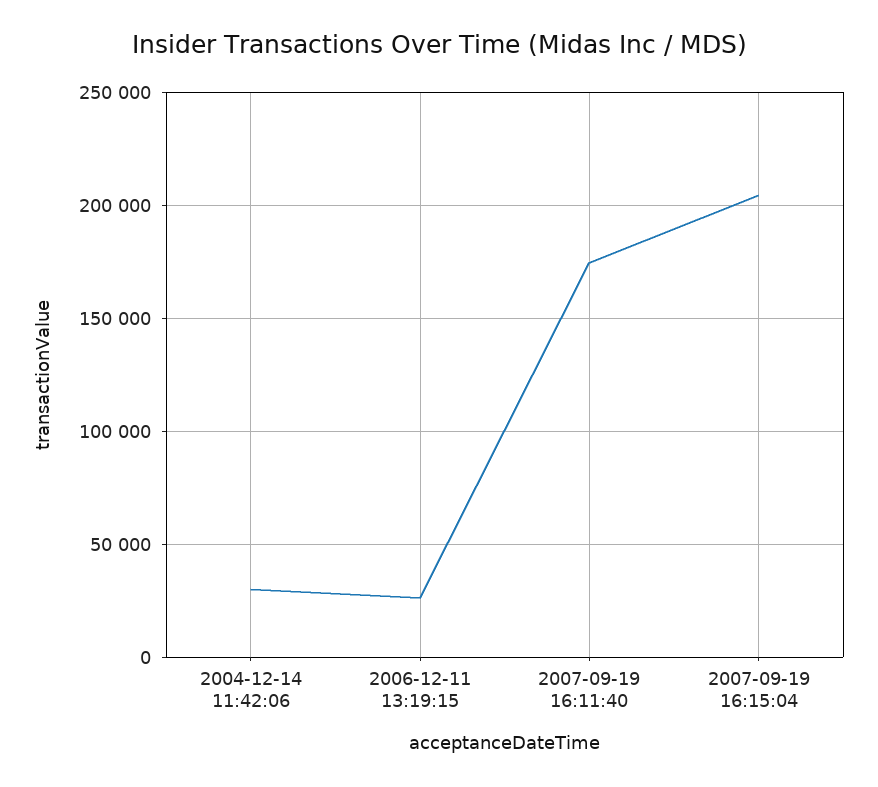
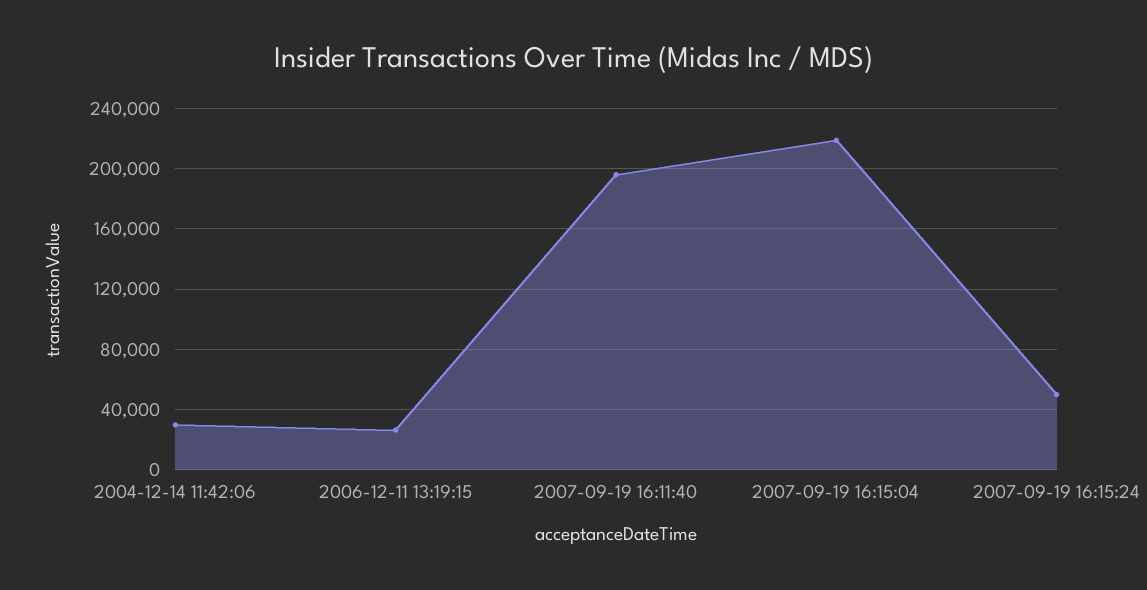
2007-09-19 16:11:40: 175000 -> 195000
2007-09-19 16:15:04: 205000 -> 220000
2007-09-19 16:15:24: none -> 50000

